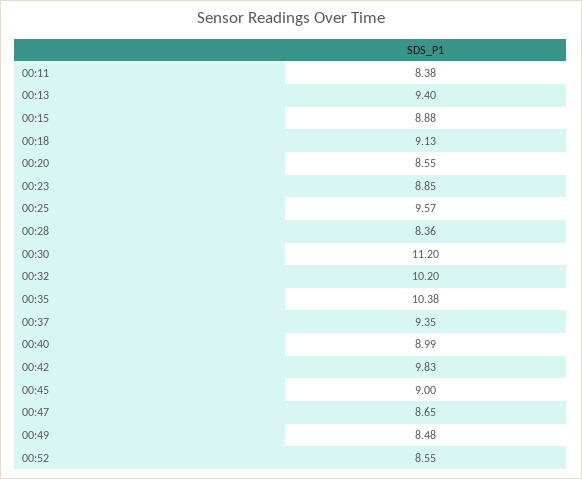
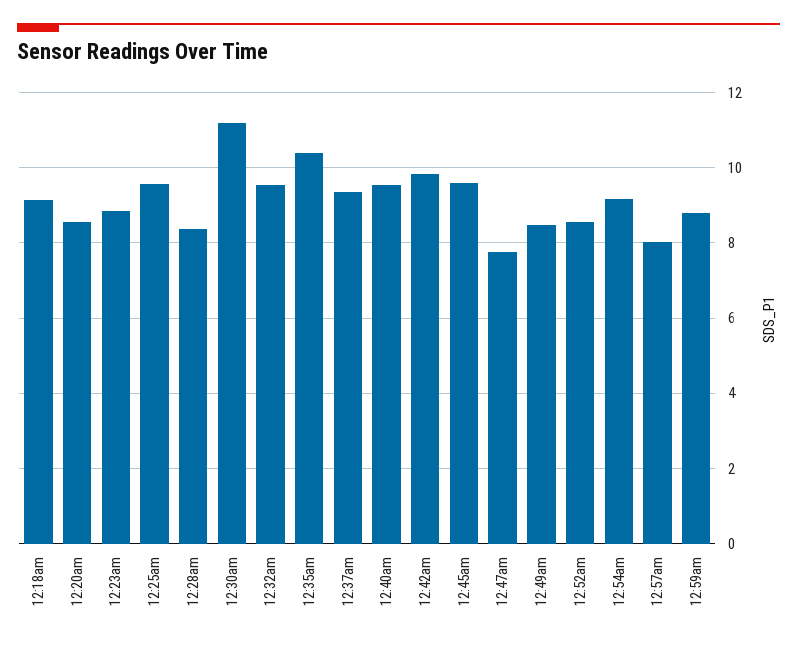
00:11: 8.38 -> none
00:13: 9.4 -> none
00:15: 8.88 -> none
00:32: 10.2 -> 9.6
00:40: 8.99 -> 9.6
00:45: 9 -> 9.6
00:47: 8.65 -> 7.8
12:54am: none -> 9.2
12:57am: none -> 8
12:59am: none -> 8.8

